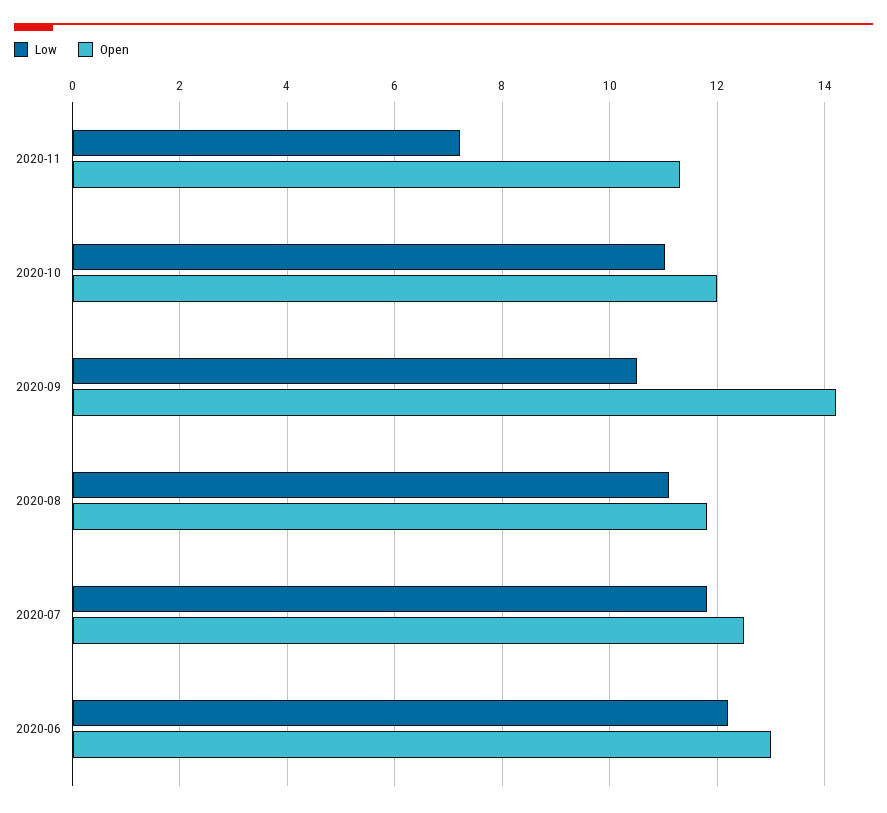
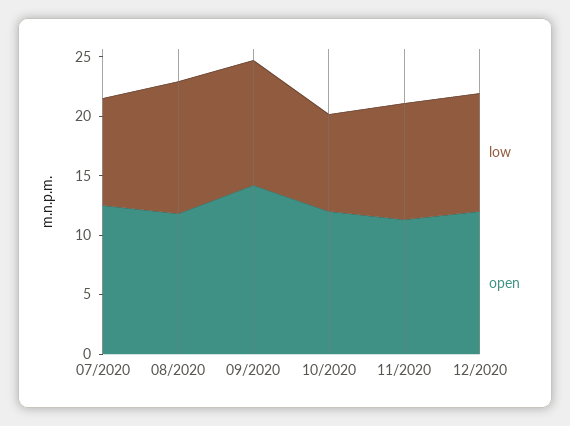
Low, 2020-11: 7.2 -> 10
Low, 2020-10: 11 -> 8
Low, 2020-07: 11.8 -> 9
Low, 2020-06: 12.2 -> none
Open, 2020-06: 13 -> none
Low, 12/2020: none -> 10
Open, 12/2020: none -> 12

